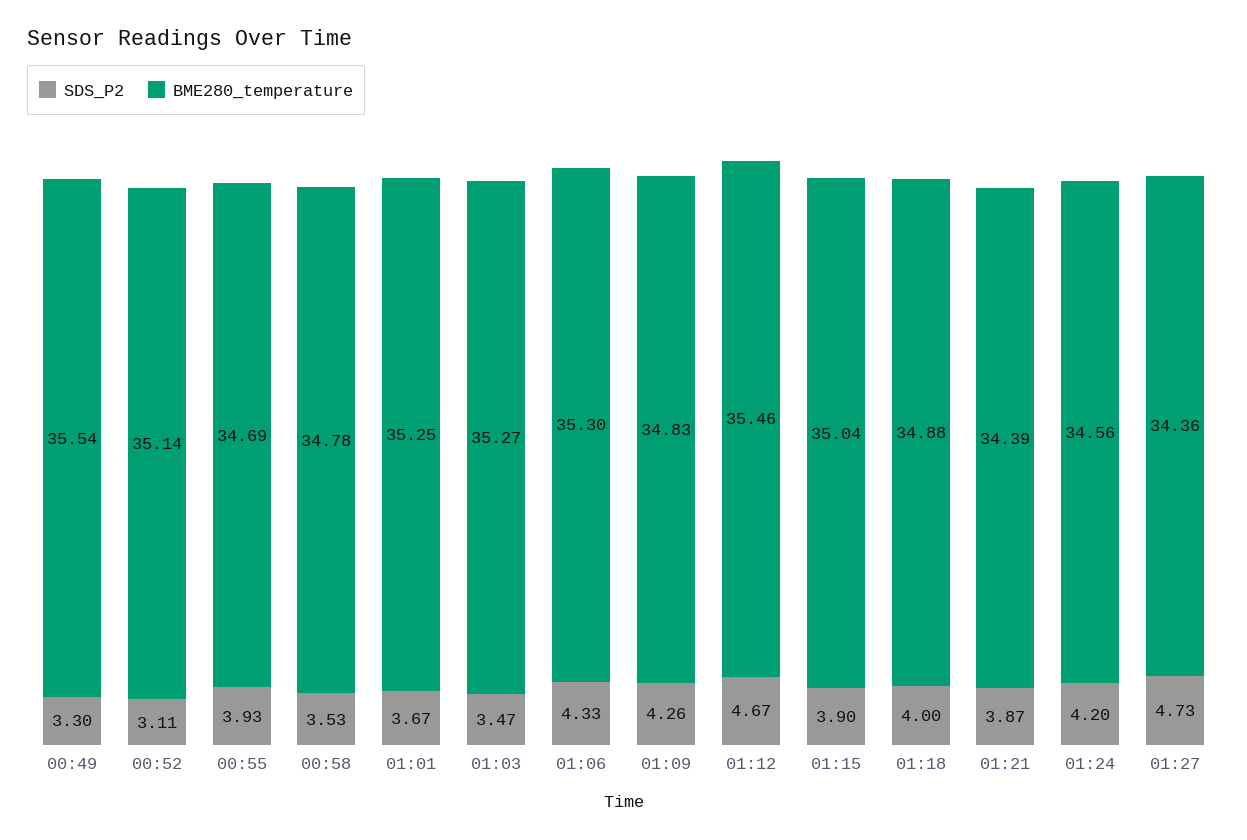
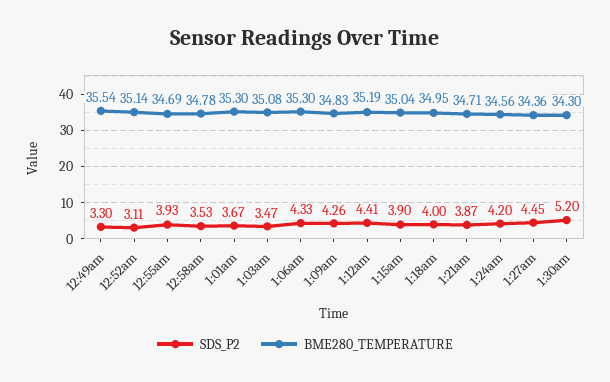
BME280_temperature, 01:01: 35.25 -> 35.3
BME280_temperature, 01:03: 35.27 -> 35.08
SDS_P2, 01:12: 4.67 -> 4.41
BME280_temperature, 01:12: 35.46 -> 35.19
BME280_temperature, 01:18: 34.88 -> 34.95
BME280_temperature, 01:21: 34.39 -> 34.71
SDS_P2, 01:27: 4.73 -> 4.45
SDS_P2, 1:30am: none -> 5.2
BME280_temperature, 1:30am: none -> 34.3

